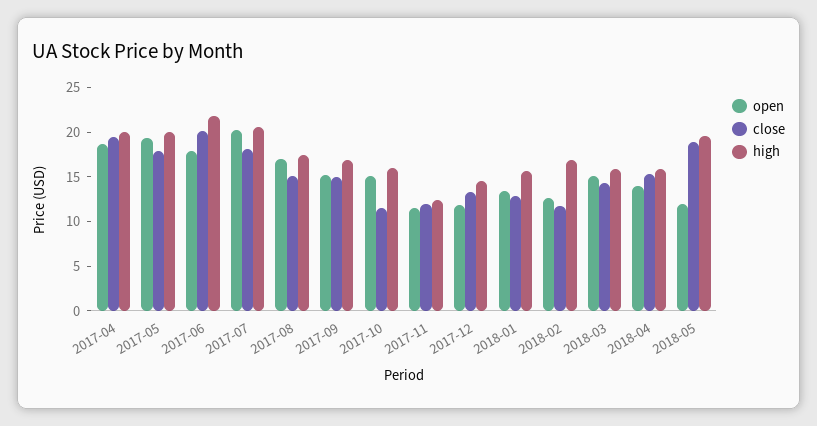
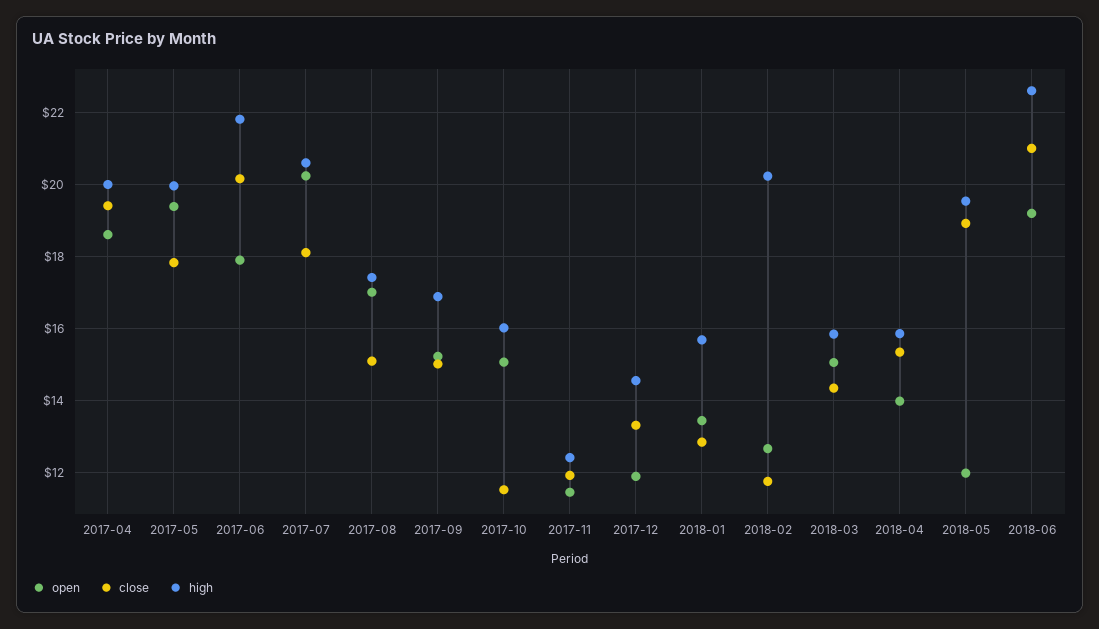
high, 2018-02: 17 -> 20.2
open, 2018-06: none -> 19.2
close, 2018-06: none -> 21
high, 2018-06: none -> 22.6

